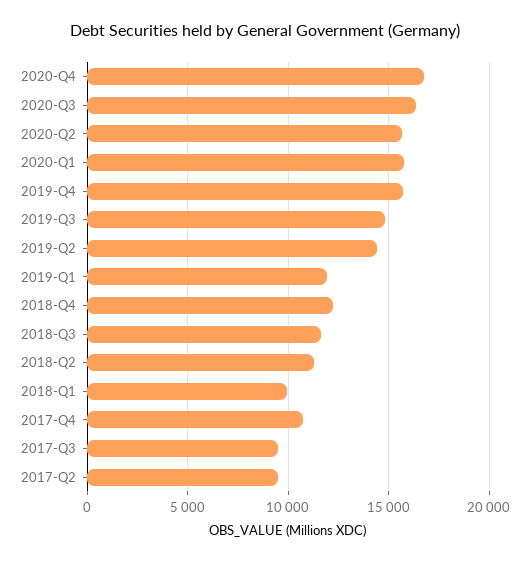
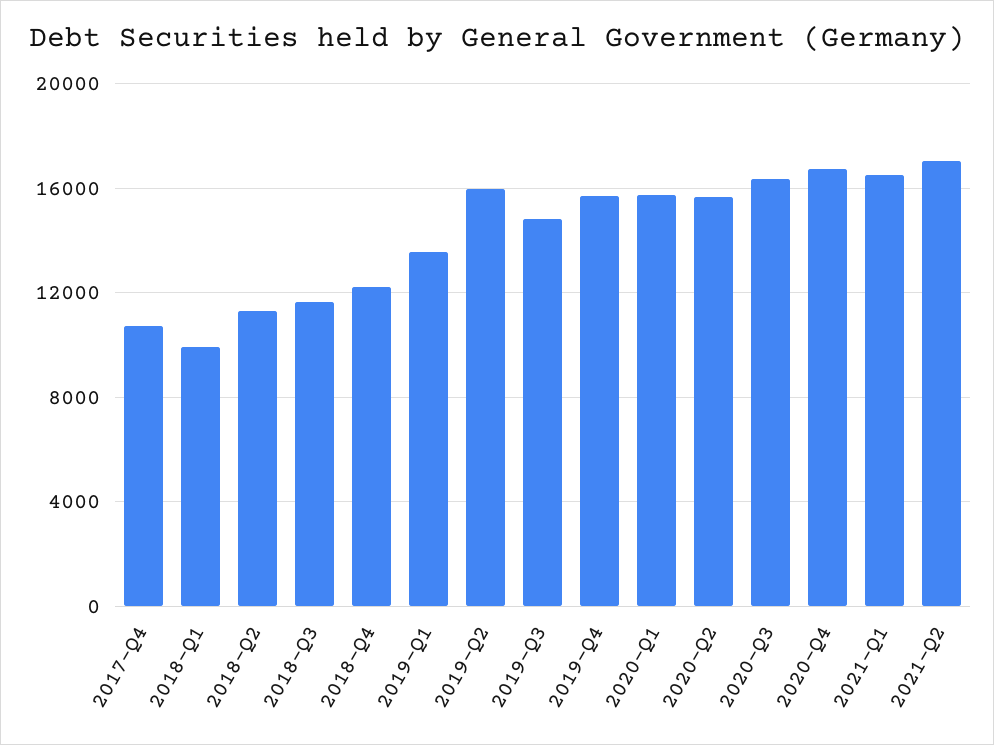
2019-Q2: 14500 -> 16000
2019-Q1: 12000 -> 13500
2017-Q3: 9500 -> none
2017-Q2: 9500 -> none
2021-Q1: none -> 16500
2021-Q2: none -> 17000

